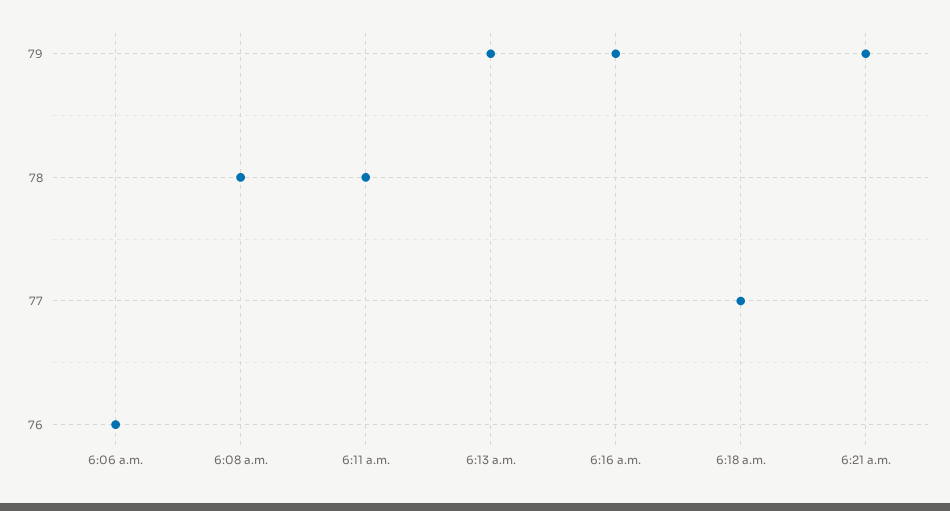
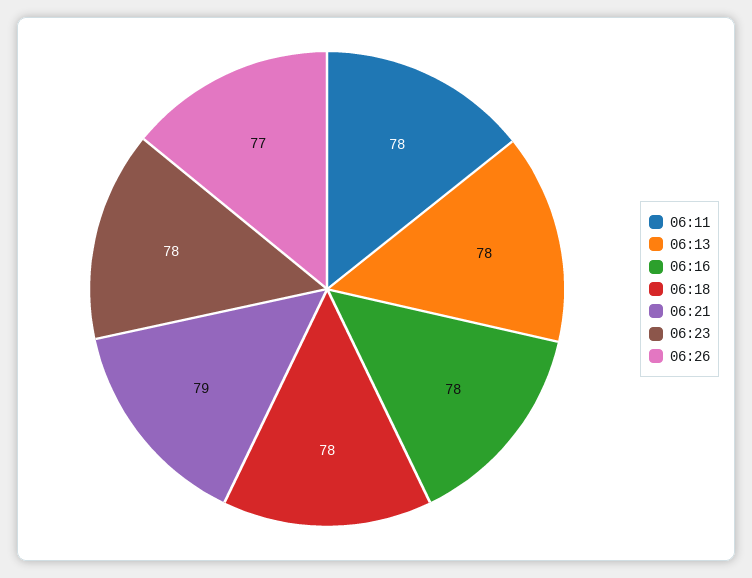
6:06 a.m.: 76 -> none
6:08 a.m.: 78 -> none
6:13 a.m.: 79 -> 78
6:16 a.m.: 79 -> 78
6:18 a.m.: 77 -> 78
06:23: none -> 78
06:26: none -> 77

